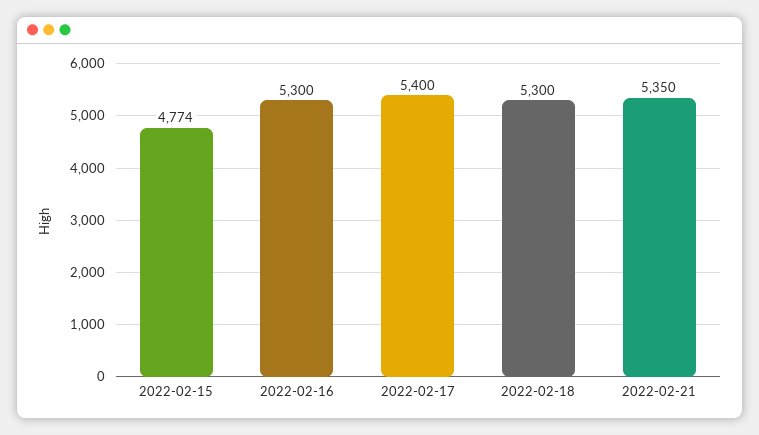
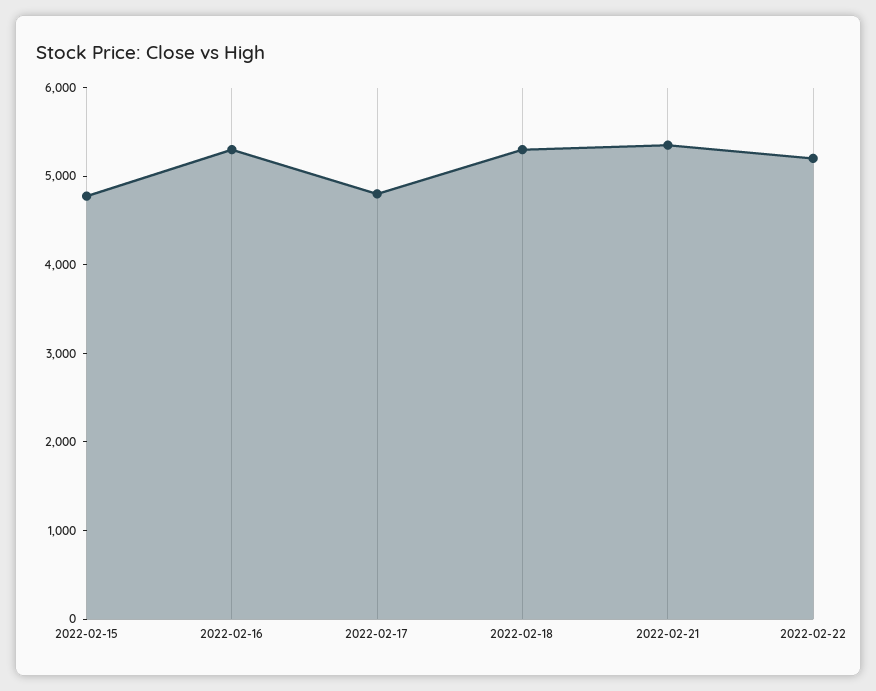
2022-02-17: 5400 -> 4800
2022-02-22: none -> 5200

